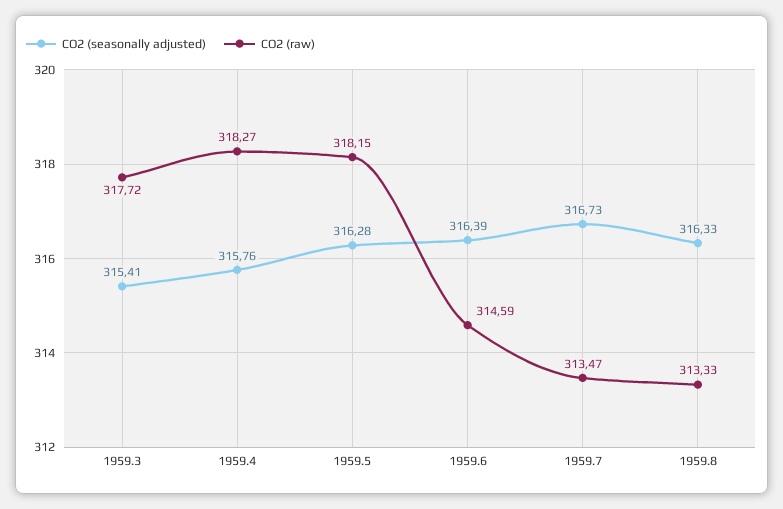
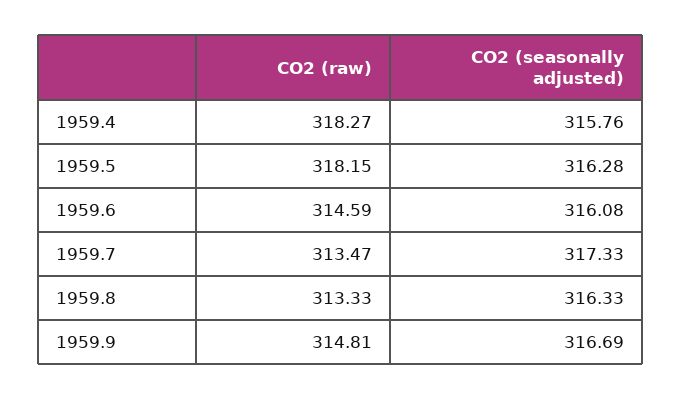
CO2 (seasonally adjusted), 1959.3: 315.41 -> none
CO2 (raw), 1959.3: 317.72 -> none
CO2 (seasonally adjusted), 1959.6: 316.39 -> 316.08
CO2 (seasonally adjusted), 1959.7: 316.73 -> 317.33
CO2 (raw), 1959.9: none -> 314.81
CO2 (seasonally adjusted), 1959.9: none -> 316.69

